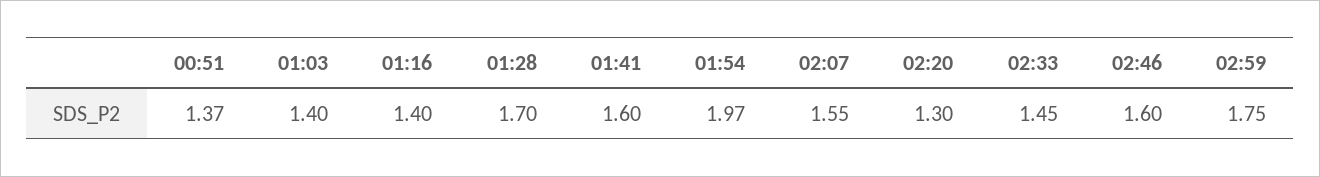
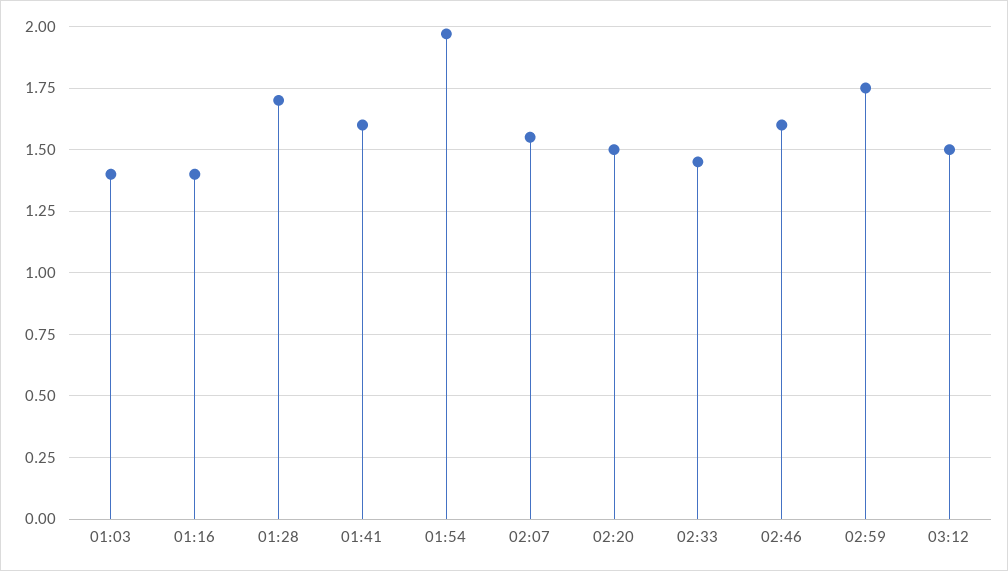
00:51: 1.37 -> none
02:20: 1.3 -> 1.5
03:12: none -> 1.5

